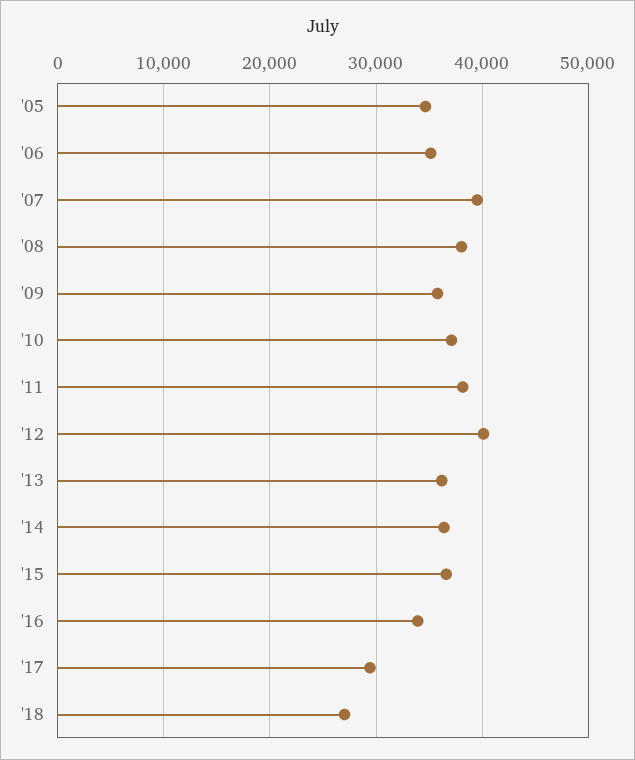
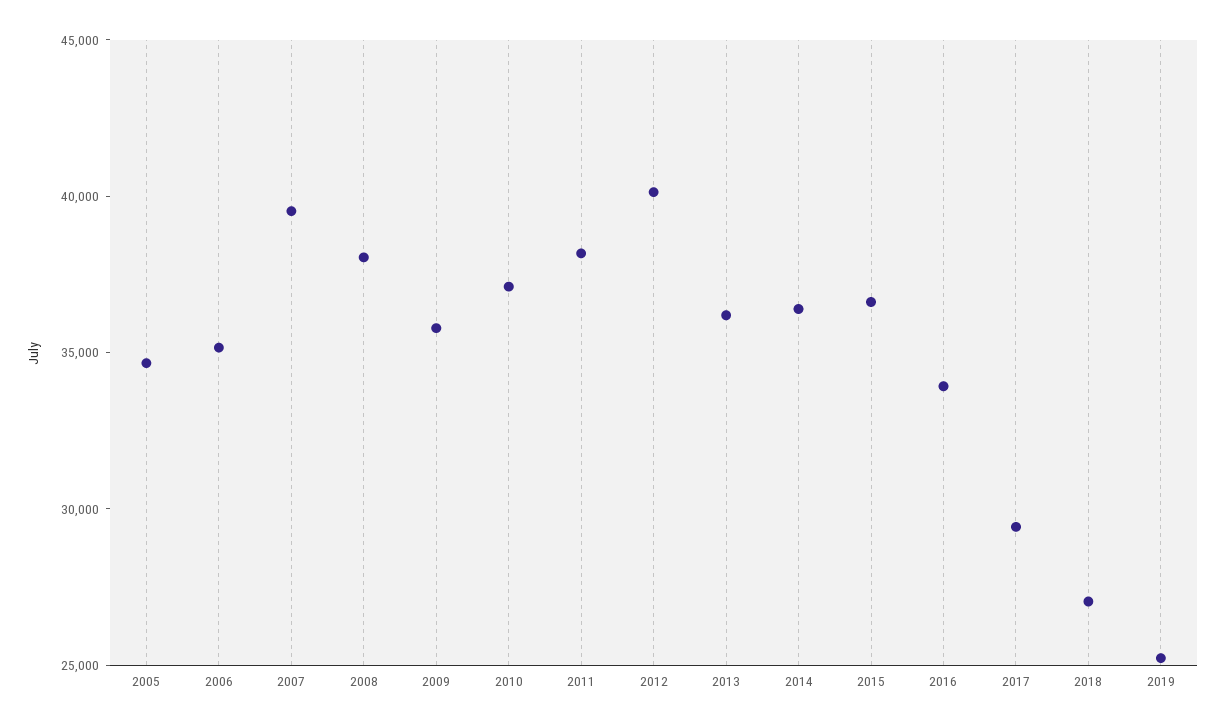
2019: none -> 25000

